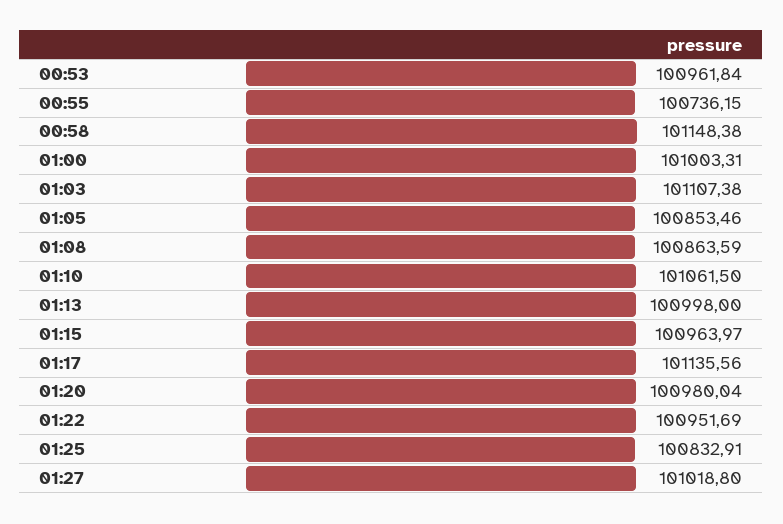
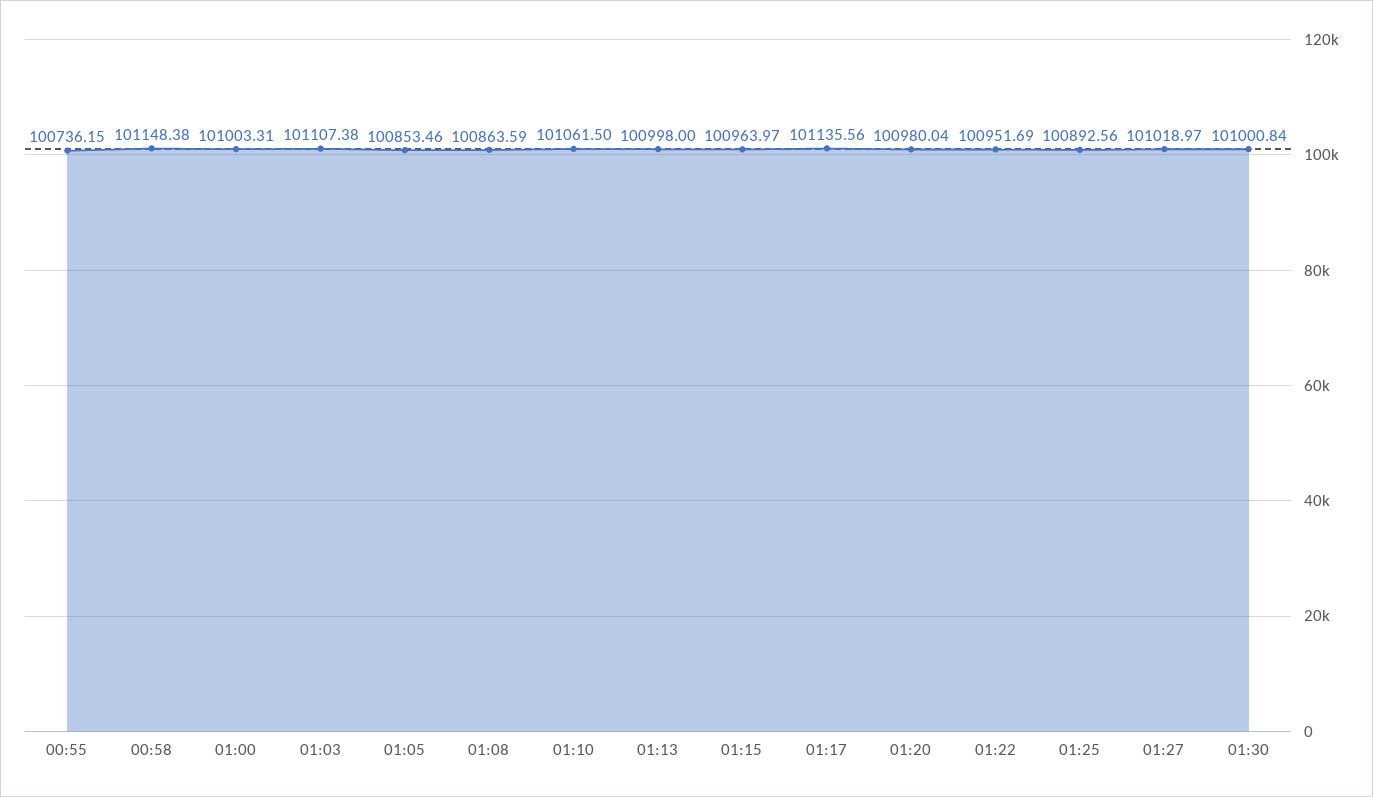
00:53: 100961.84 -> none
01:25: 100832.91 -> 100892.56
01:27: 101018.8 -> 101018.97
01:30: none -> 101000.84

